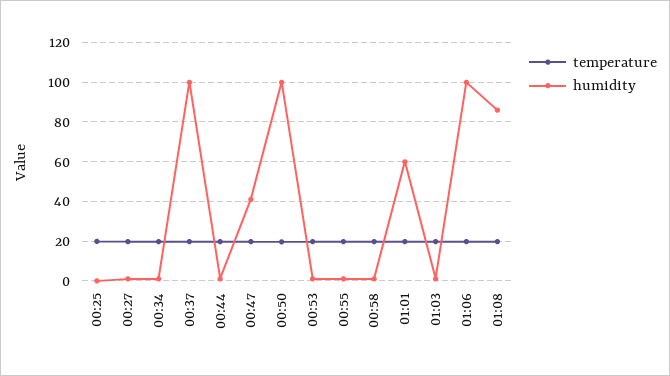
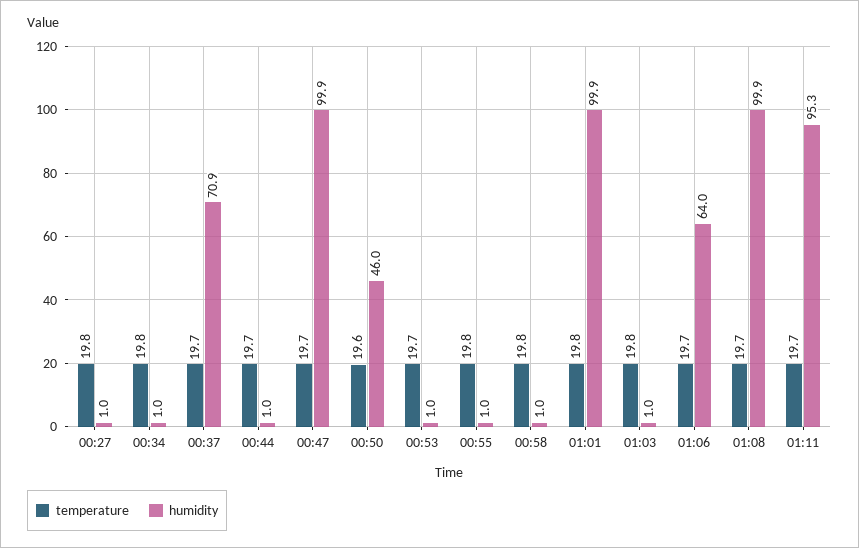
temperature, 00:25: 20 -> none
humidity, 00:25: 0 -> none
humidity, 00:37: 100 -> 70.9
humidity, 00:47: 40 -> 99.9
humidity, 00:50: 100 -> 46
humidity, 01:01: 60 -> 99.9
humidity, 01:06: 100 -> 64
humidity, 01:08: 85 -> 99.9
temperature, 01:11: none -> 19.7
humidity, 01:11: none -> 95.3

